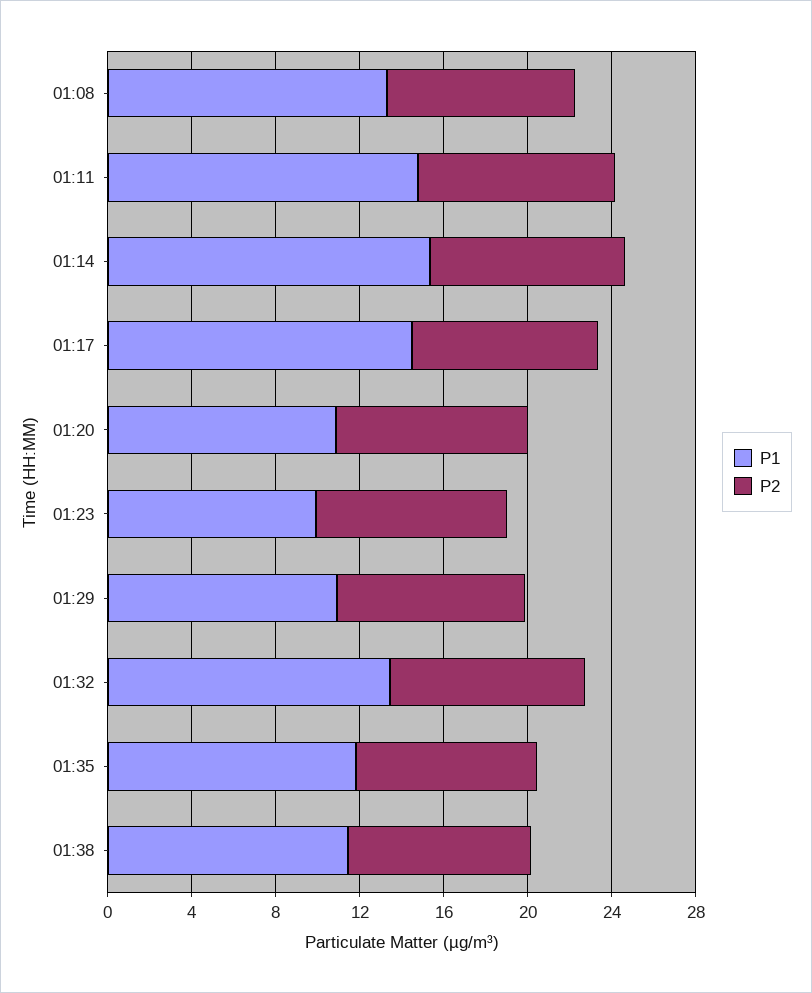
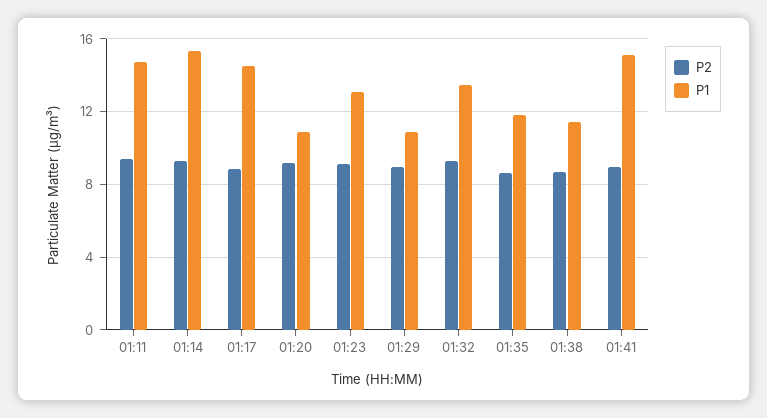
P1, 01:08: 13 -> none
P2, 01:08: 9 -> none
P1, 01:23: 10 -> 13
P2, 01:41: none -> 9
P1, 01:41: none -> 15

